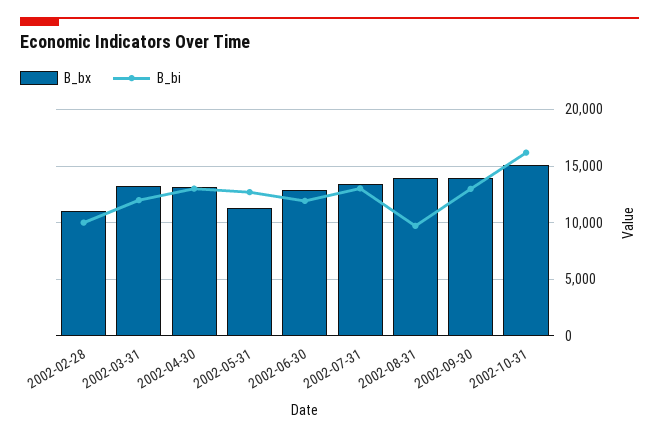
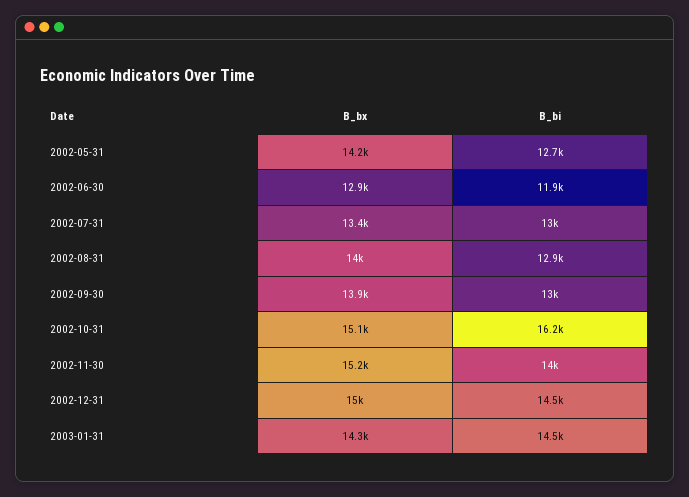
B_bx, 2002-02-28: 11000 -> none
B_bi, 2002-02-28: 10000 -> none
B_bx, 2002-03-31: 13000 -> none
B_bi, 2002-03-31: 12000 -> none
B_bx, 2002-04-30: 13000 -> none
B_bi, 2002-04-30: 13000 -> none
B_bx, 2002-05-31: 11000 -> 14200
B_bi, 2002-08-31: 10000 -> 12900
B_bx, 2002-11-30: none -> 15200
B_bi, 2002-11-30: none -> 14000
B_bx, 2002-12-31: none -> 15000
B_bi, 2002-12-31: none -> 14500
B_bx, 2003-01-31: none -> 14300
B_bi, 2003-01-31: none -> 14500

